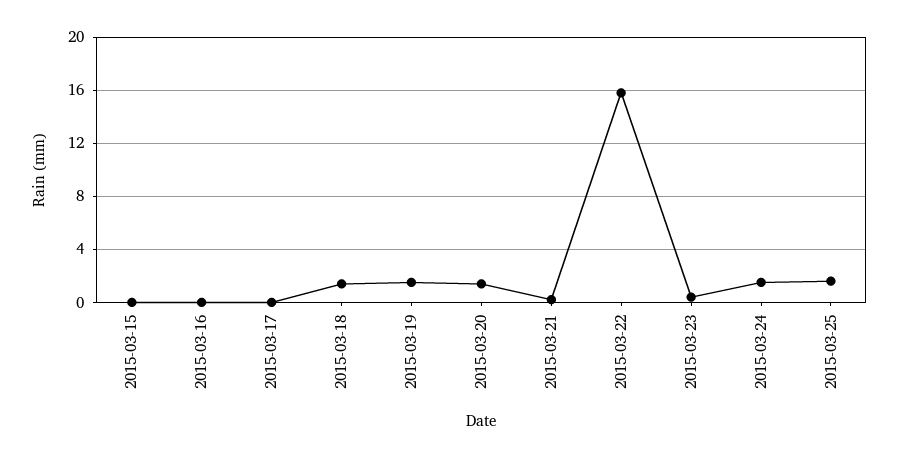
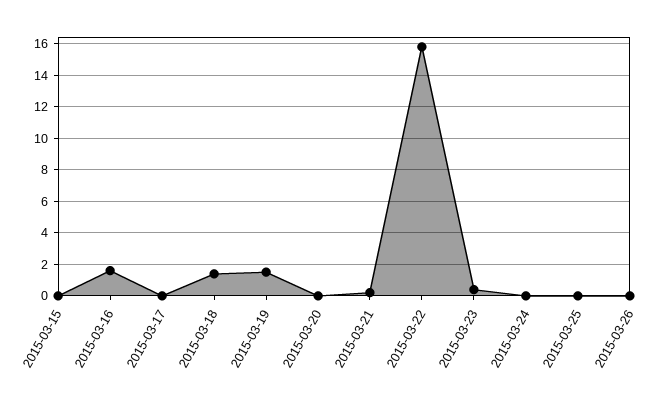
2015-03-16: 0 -> 1.5
2015-03-20: 1.5 -> 0
2015-03-24: 1.5 -> 0
2015-03-25: 1.5 -> 0
2015-03-26: none -> 0

